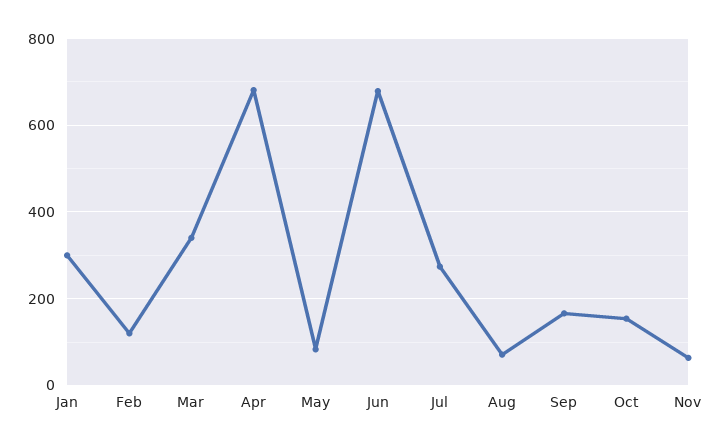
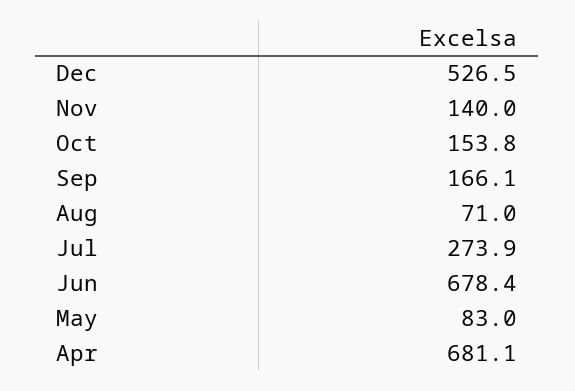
Jan: 300 -> none
Feb: 120 -> none
Mar: 340 -> none
Nov: 60 -> 140
Dec: none -> 526.5

